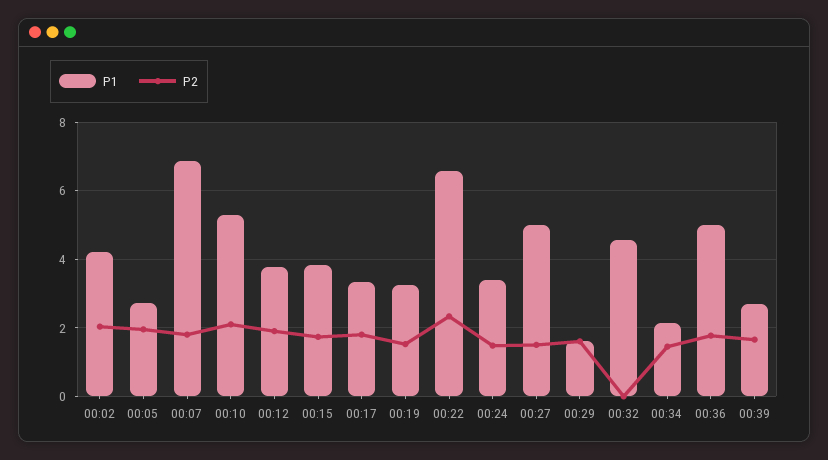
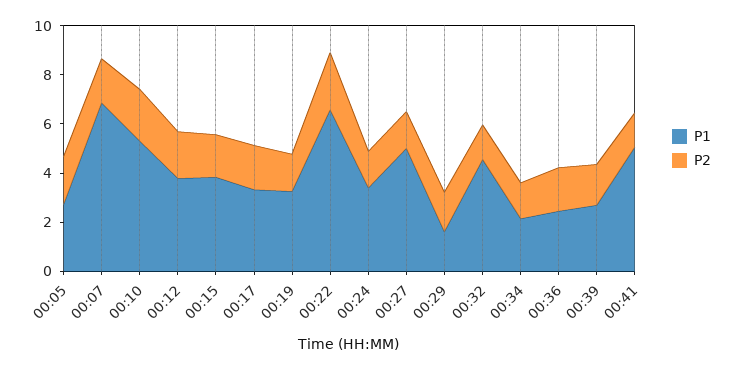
P1, 00:02: 4.2 -> none
P2, 00:02: 2 -> none
P2, 00:32: 0 -> 1.5
P1, 00:36: 5 -> 2.5
P1, 00:41: none -> 5
P2, 00:41: none -> 1.5

